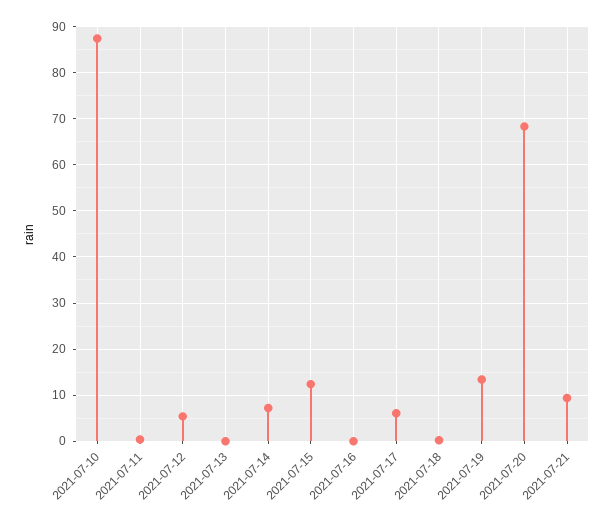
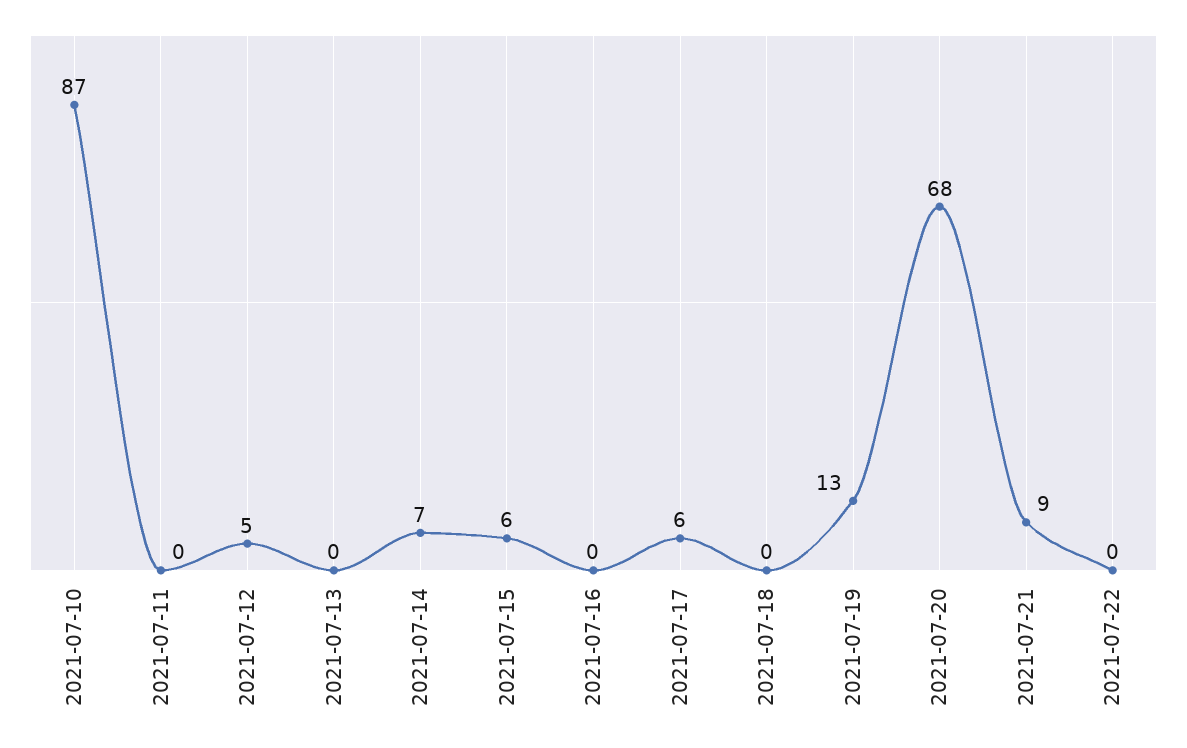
2021-07-15: 12 -> 6
2021-07-22: none -> 0

